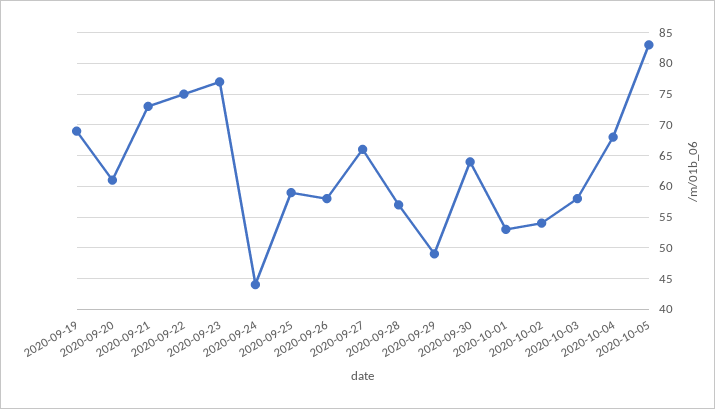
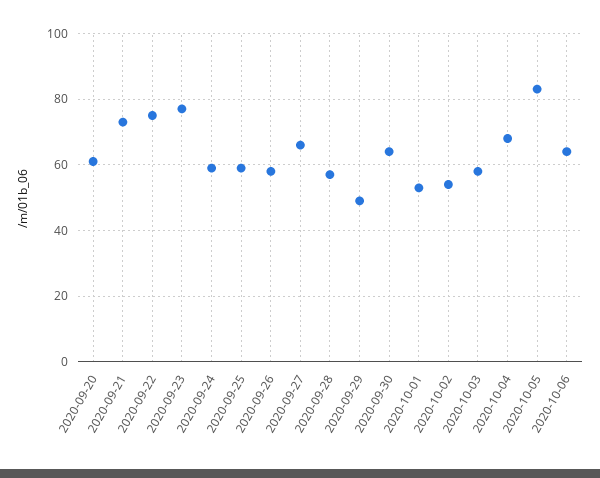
2020-09-19: 69 -> none
2020-09-24: 44 -> 60
2020-10-06: none -> 65

